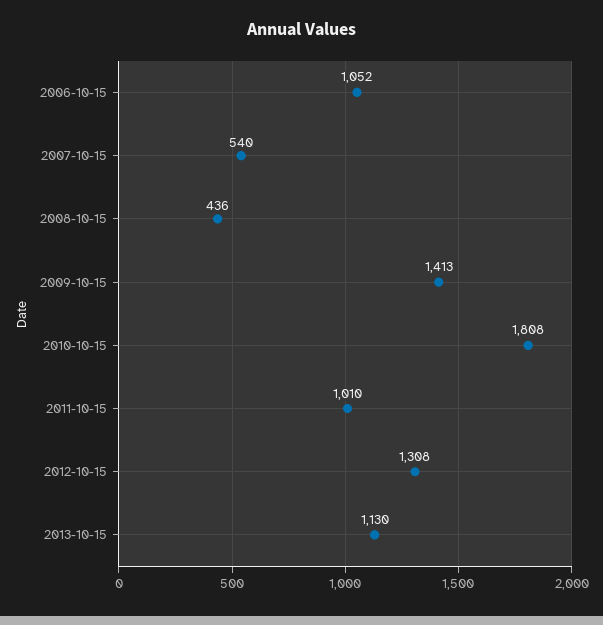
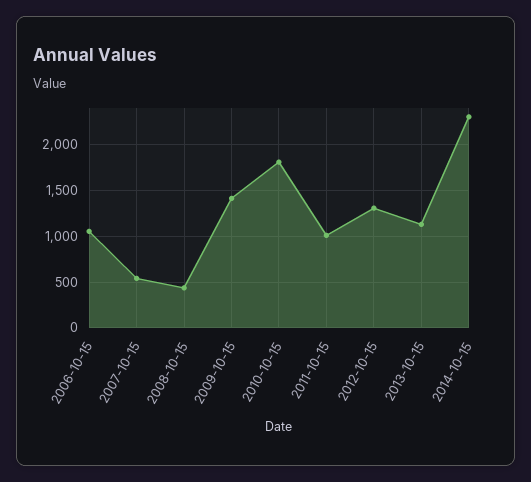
2014-10-15: none -> 2300

